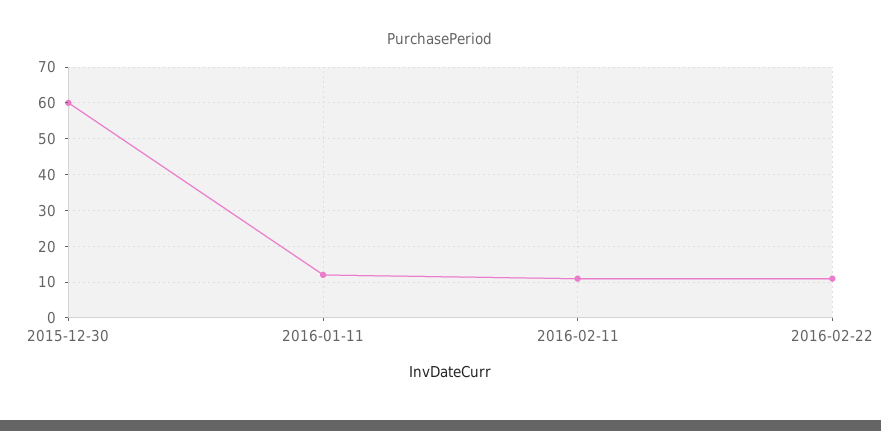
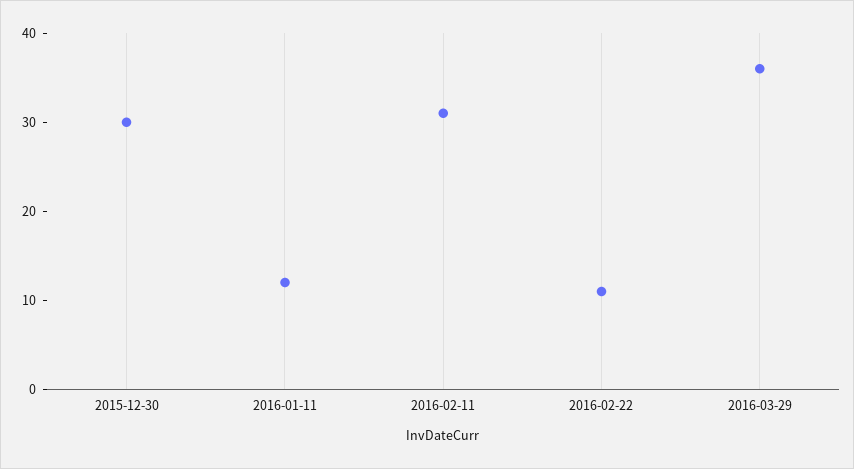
2015-12-30: 60 -> 30
2016-02-11: 10 -> 31
2016-03-29: none -> 36

